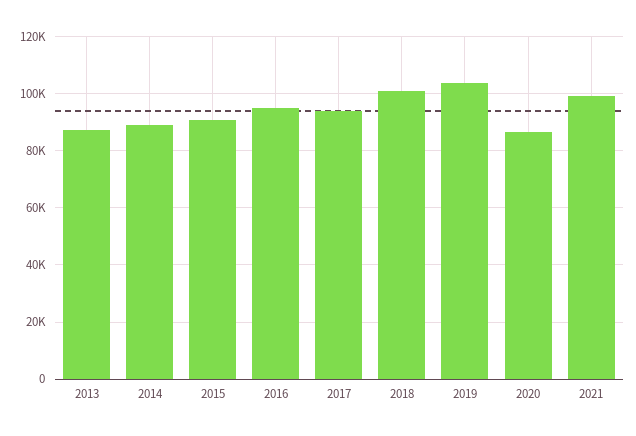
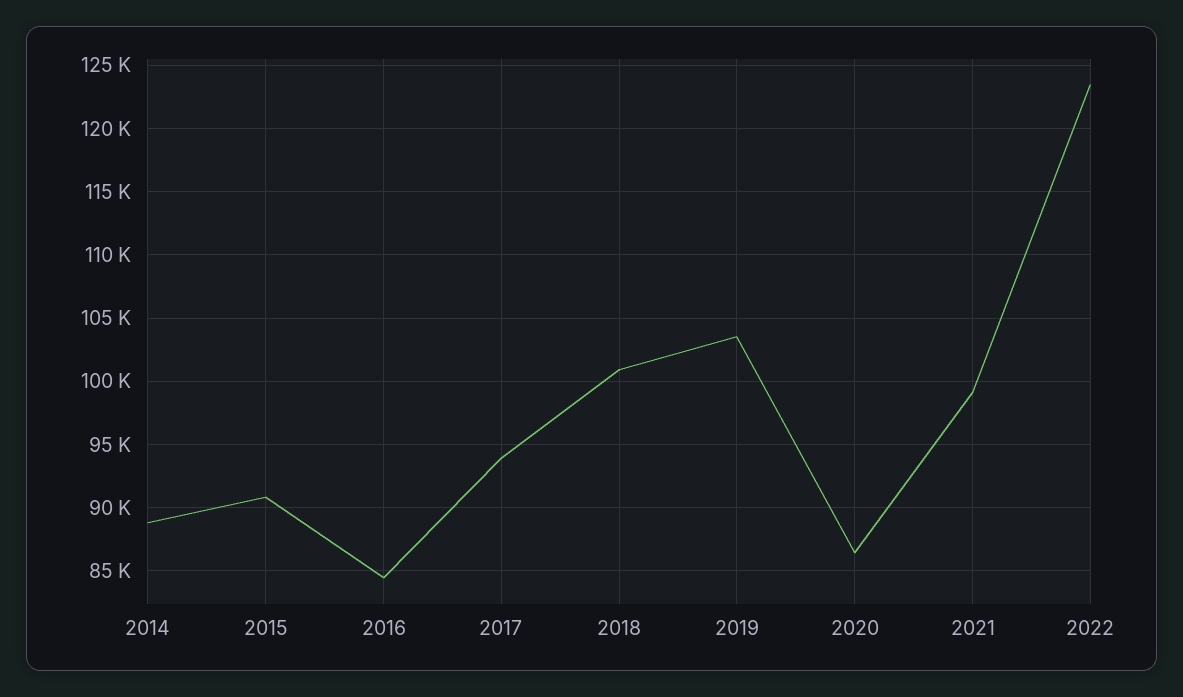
2013: 87500 -> none
2016: 95000 -> 84500
2022: none -> 123500

